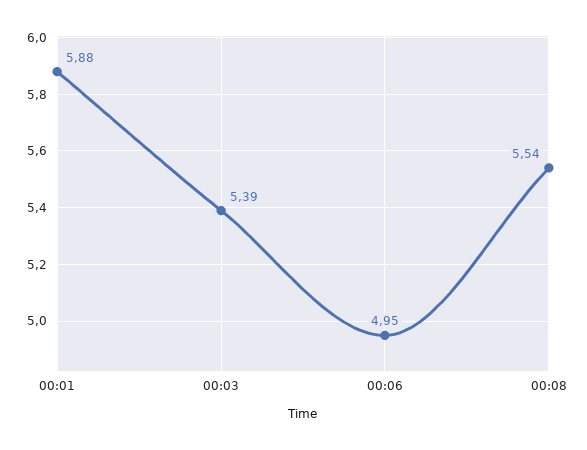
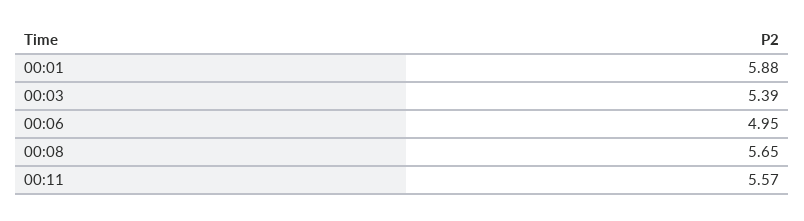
00:08: 5.54 -> 5.65
00:11: none -> 5.57

